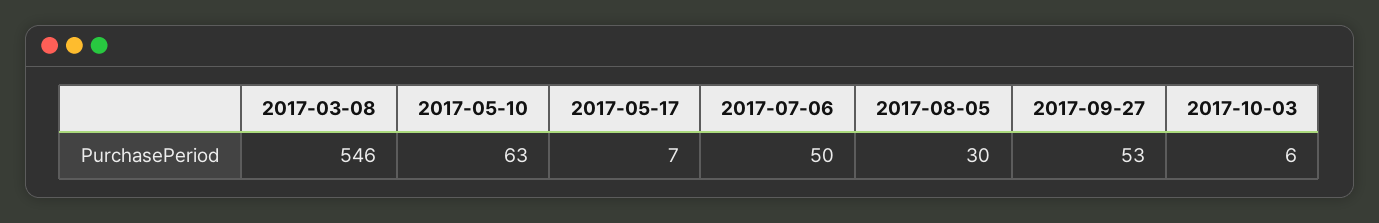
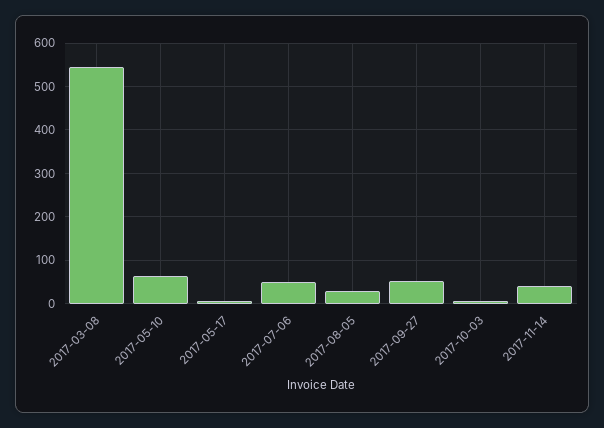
2017-11-14: none -> 40

